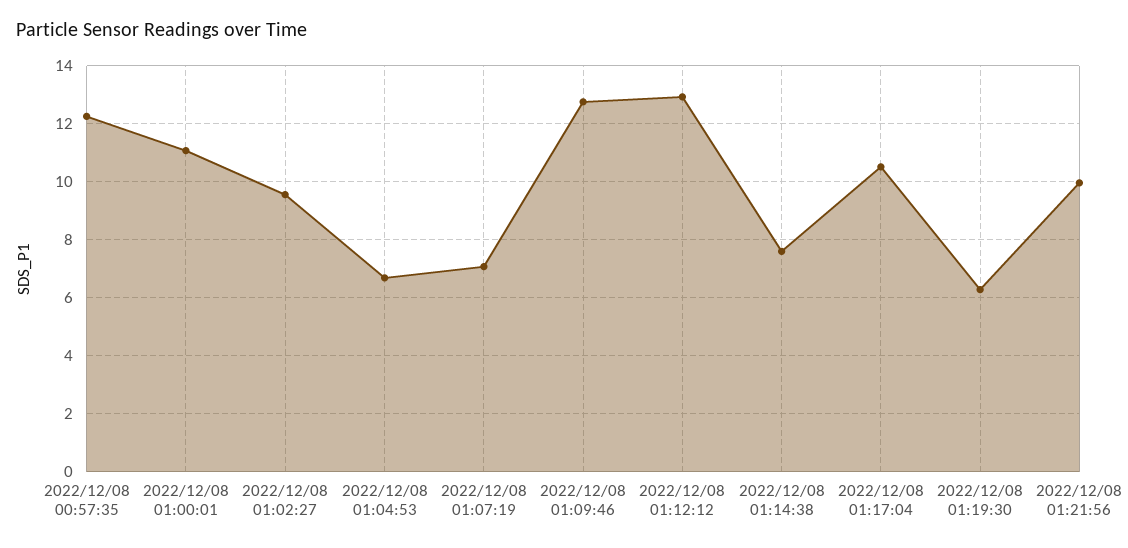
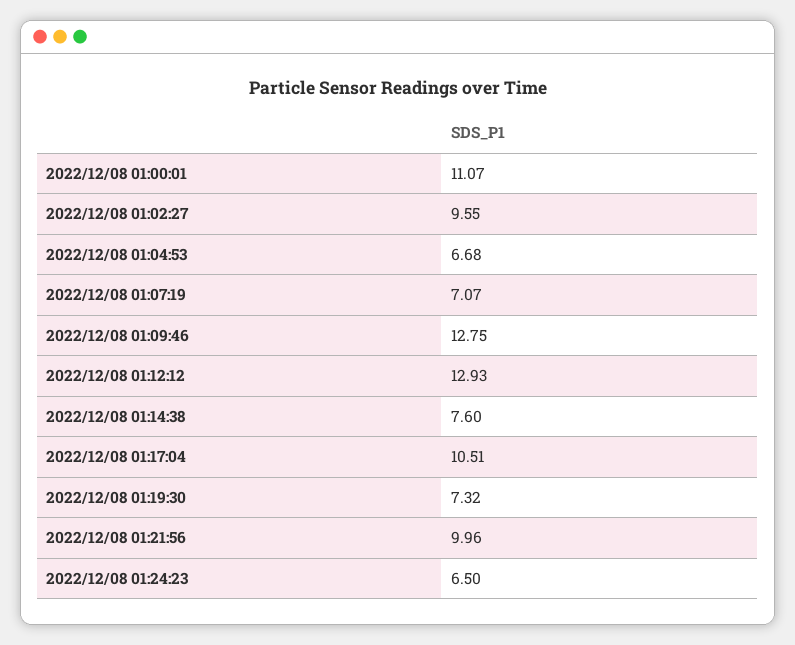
2022/12/08 00:57:35: 12.25 -> none
2022/12/08 01:19:30: 6.25 -> 7.32
2022/12/08 01:24:23: none -> 6.5

